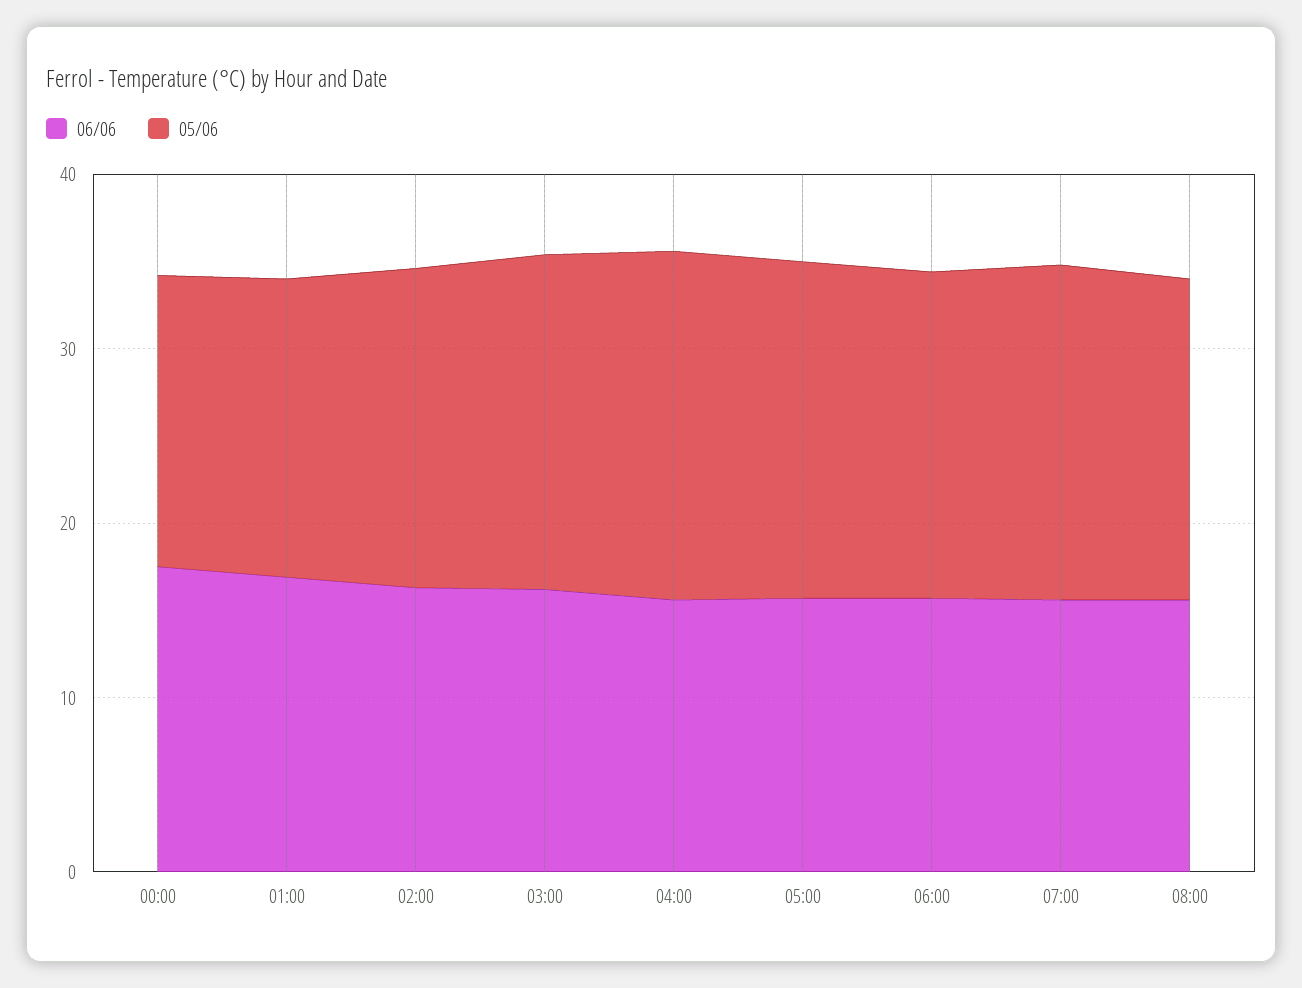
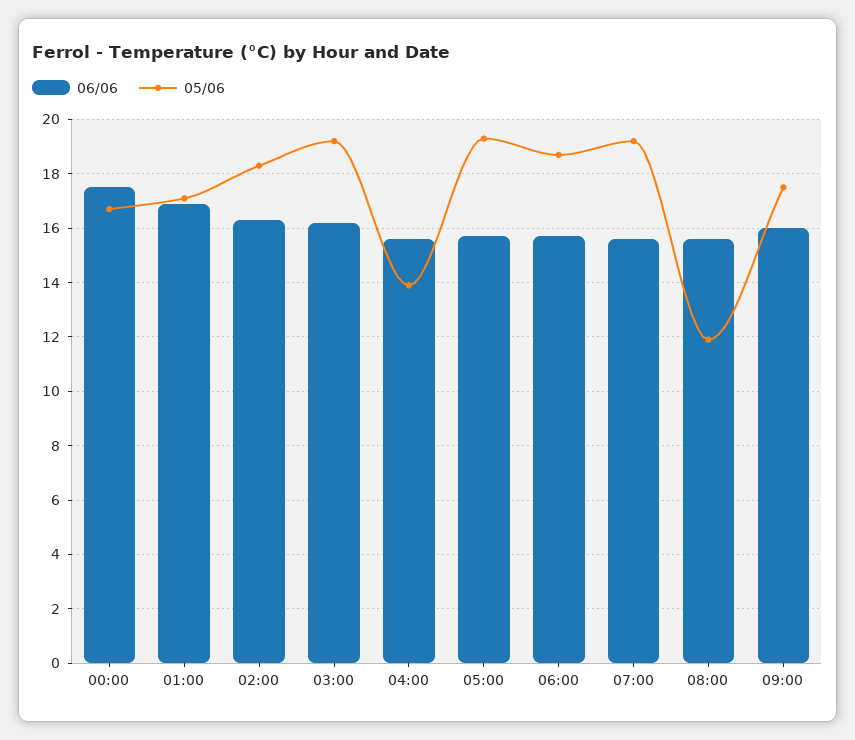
05/06, 04:00: 20 -> 14
05/06, 08:00: 18 -> 12
06/06, 09:00: none -> 16
05/06, 09:00: none -> 17.5

